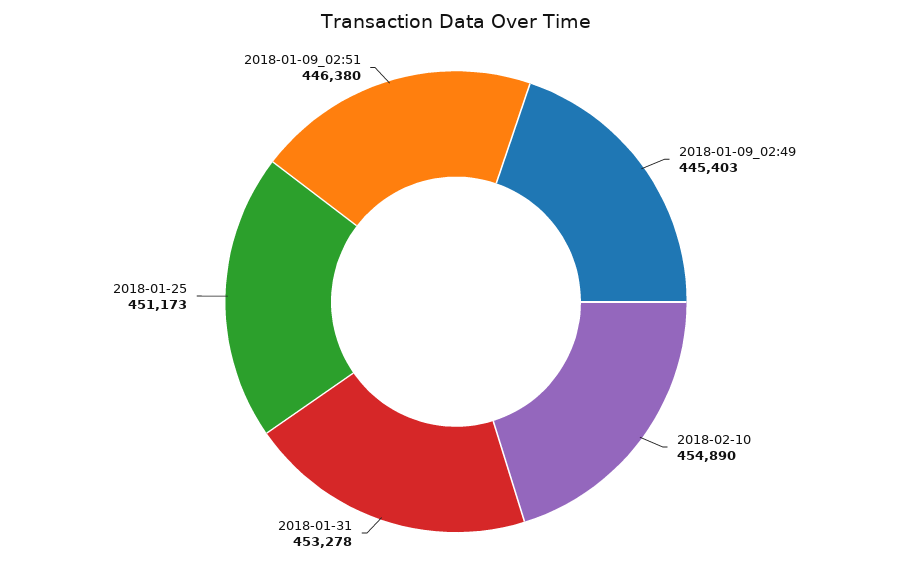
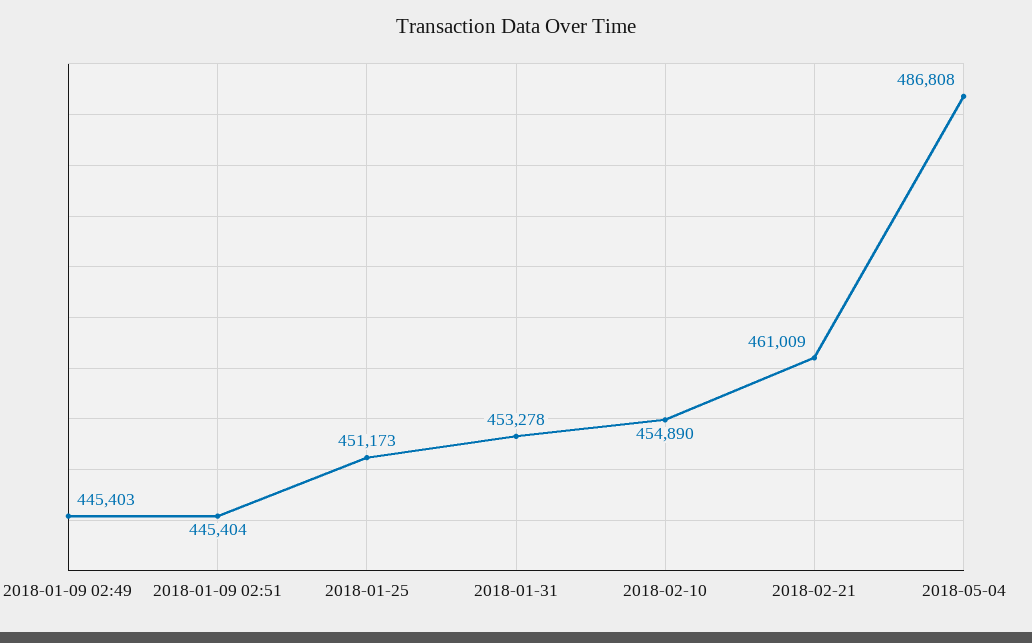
2018-01-09_02:51: 446380 -> 445404
2018-02-21: none -> 461009
2018-05-04: none -> 486808

